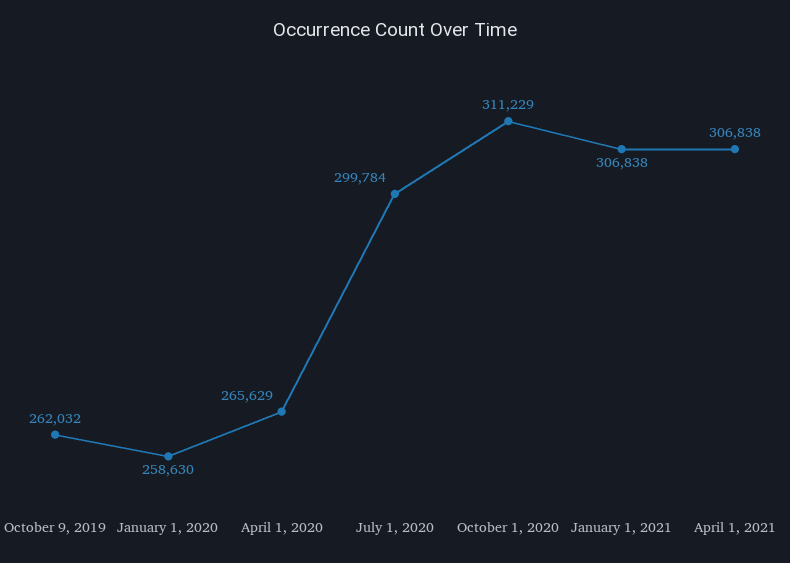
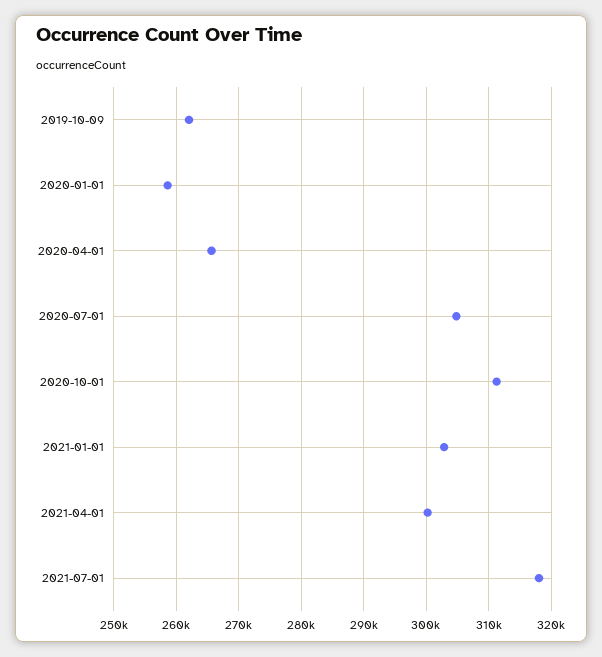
July 1, 2020: 299784 -> 305000
January 1, 2021: 306838 -> 303000
April 1, 2021: 306838 -> 300000
2021-07-01: none -> 318000

